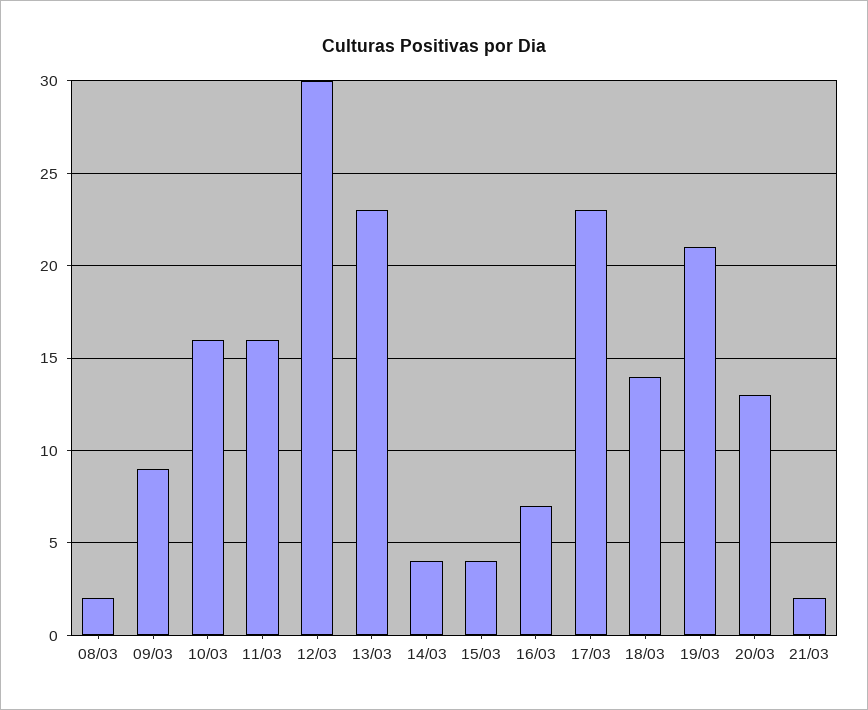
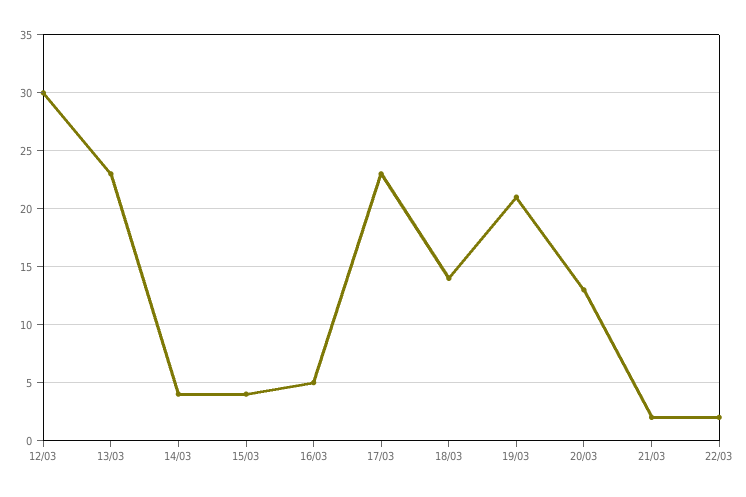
08/03: 2 -> none
09/03: 9 -> none
10/03: 16 -> none
11/03: 16 -> none
16/03: 7 -> 5
22/03: none -> 2

